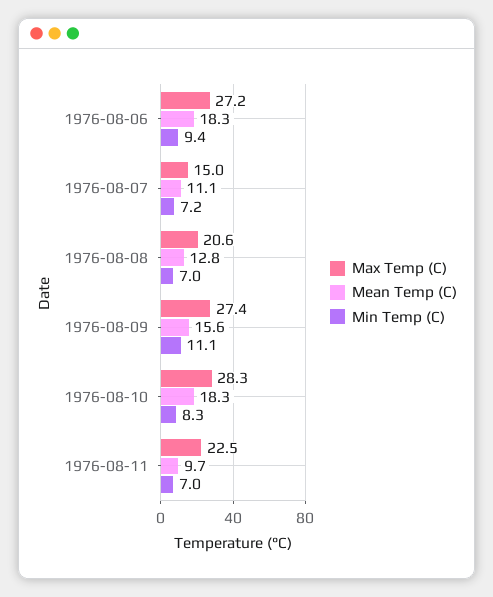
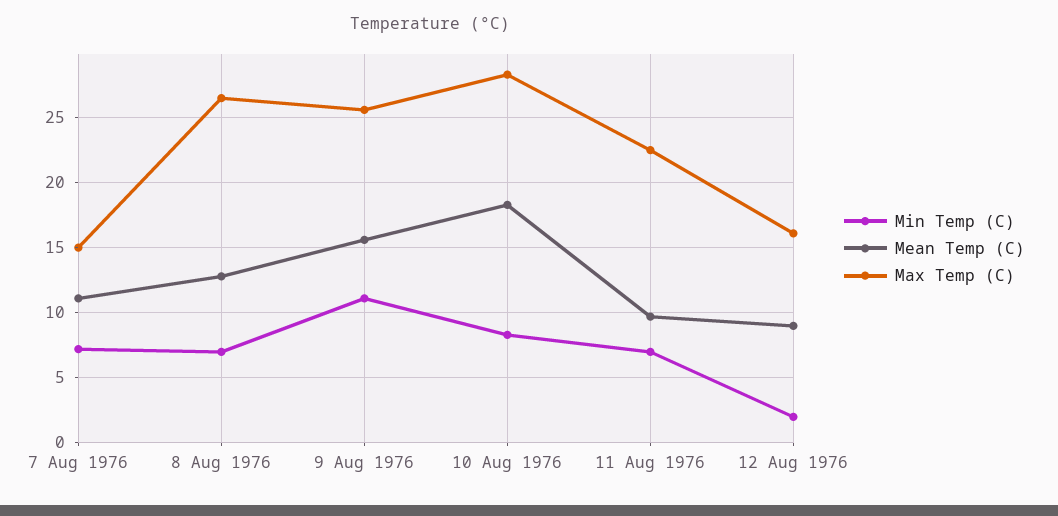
Max Temp (C), 1976-08-06: 27.2 -> none
Mean Temp (C), 1976-08-06: 18.3 -> none
Min Temp (C), 1976-08-06: 9.4 -> none
Max Temp (C), 1976-08-08: 20.6 -> 26.5
Max Temp (C), 1976-08-09: 27.4 -> 25.5
Min Temp (C), 12 Aug 1976: none -> 2
Mean Temp (C), 12 Aug 1976: none -> 9
Max Temp (C), 12 Aug 1976: none -> 16

